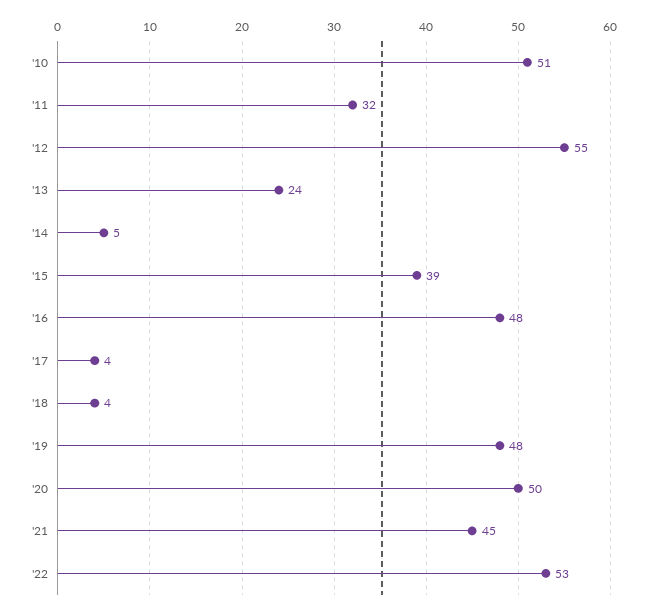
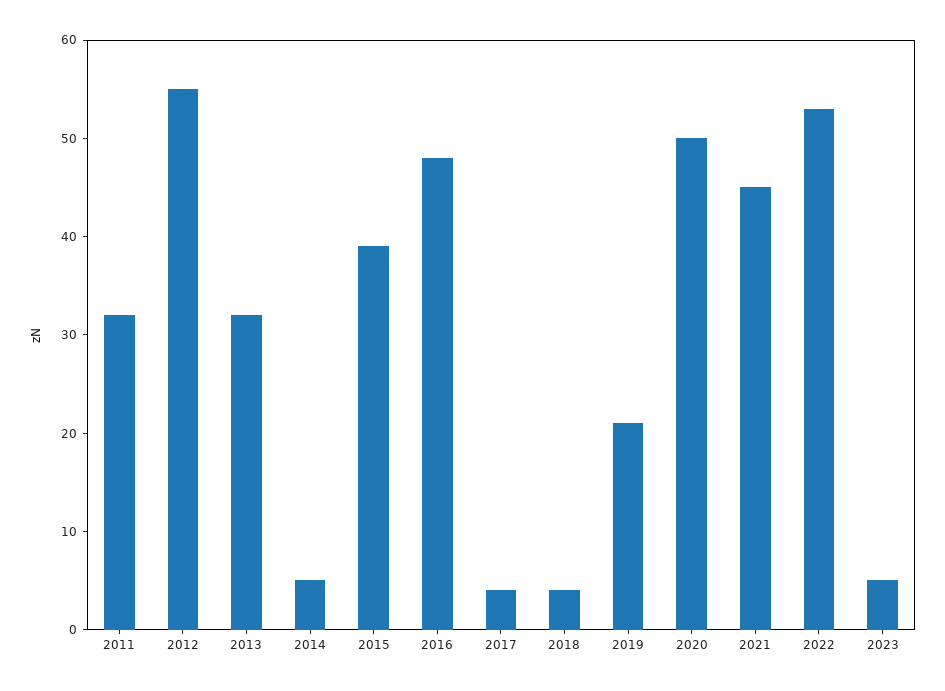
'10: 51 -> none
'13: 24 -> 32
'19: 48 -> 21
2023: none -> 5

